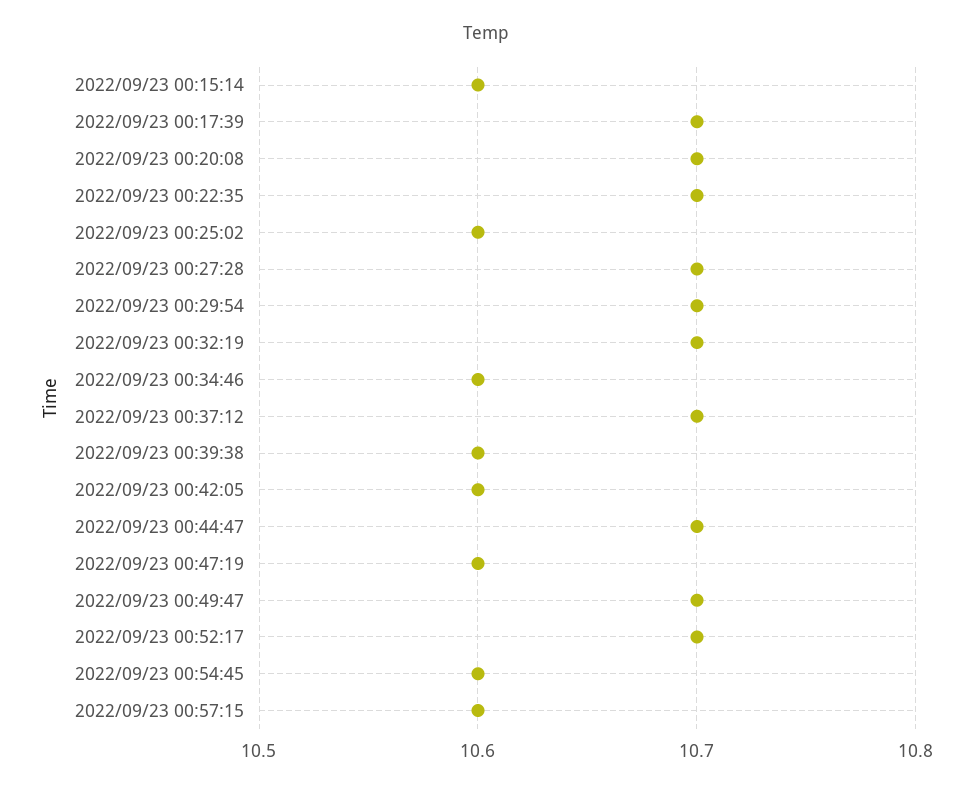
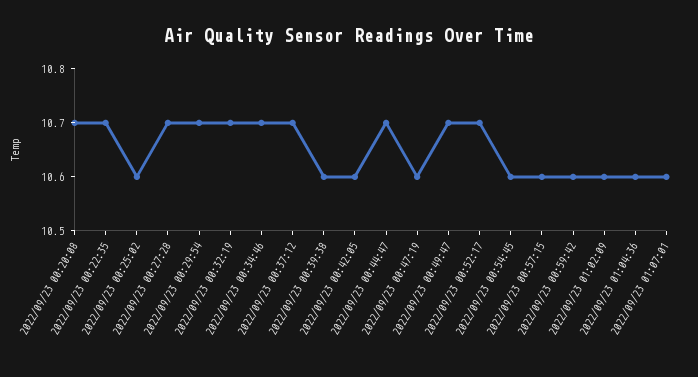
2022/09/23 00:15:14: 10.6 -> none
2022/09/23 00:17:39: 10.7 -> none
2022/09/23 00:34:46: 10.6 -> 10.7
2022/09/23 00:59:42: none -> 10.6
2022/09/23 01:02:09: none -> 10.6
2022/09/23 01:04:36: none -> 10.6
2022/09/23 01:07:01: none -> 10.6

